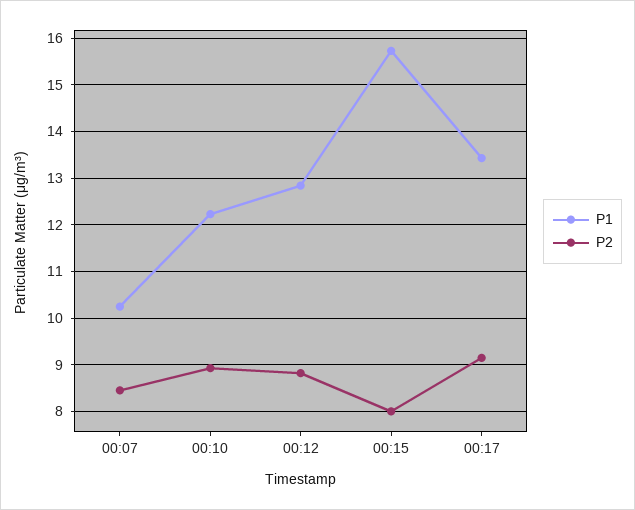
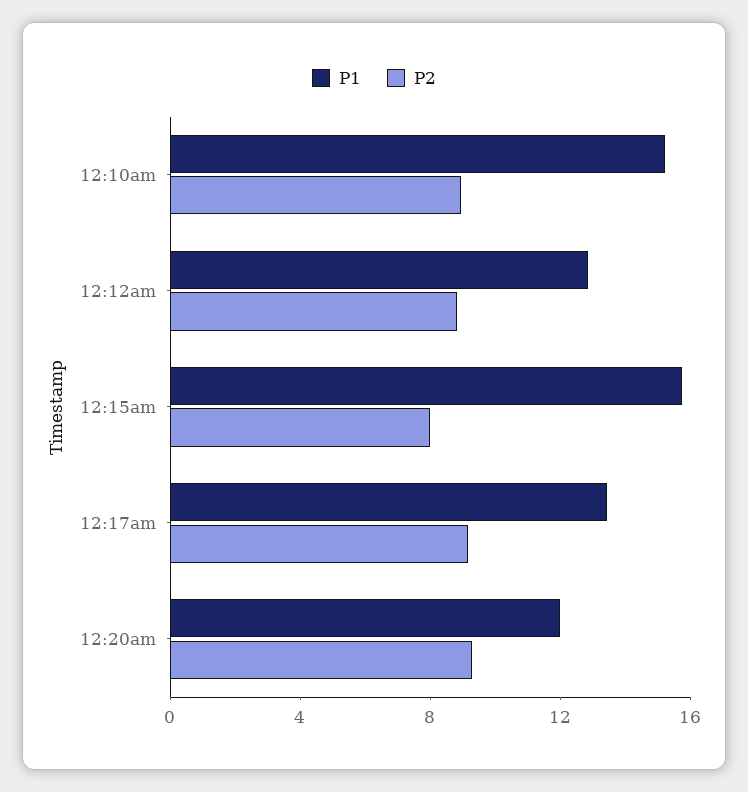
P1, 00:07: 10.2 -> none
P2, 00:07: 8.4 -> none
P1, 00:10: 12.2 -> 15
P1, 12:20am: none -> 12
P2, 12:20am: none -> 9

